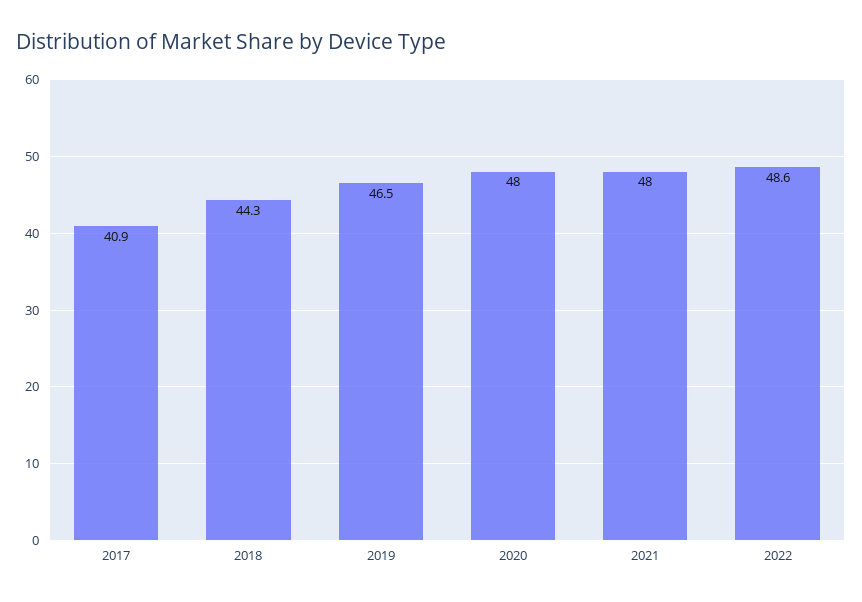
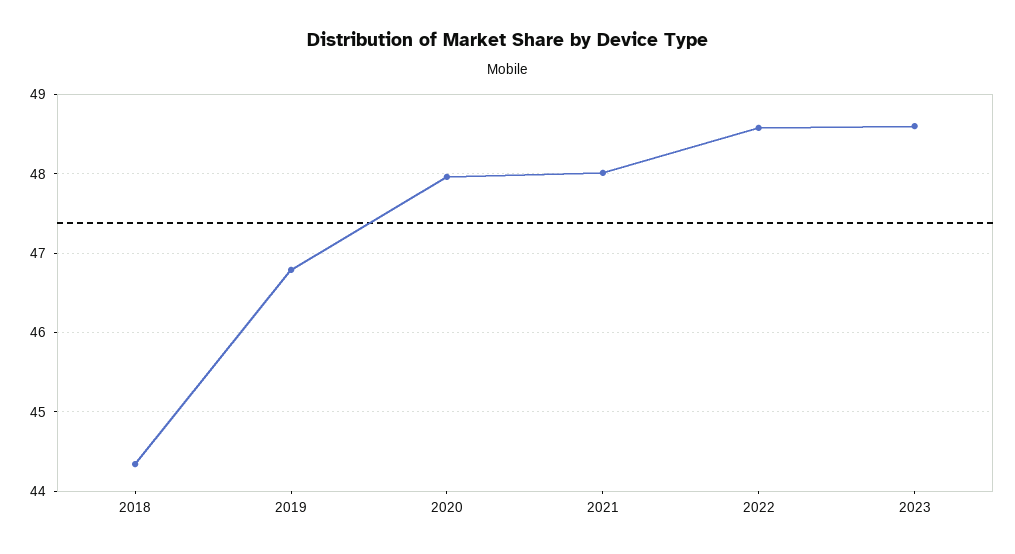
2017: 40.9 -> none
2019: 46.5 -> 46.8
2023: none -> 48.6

